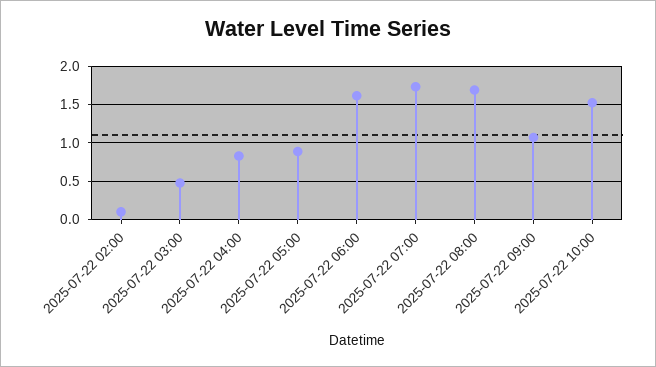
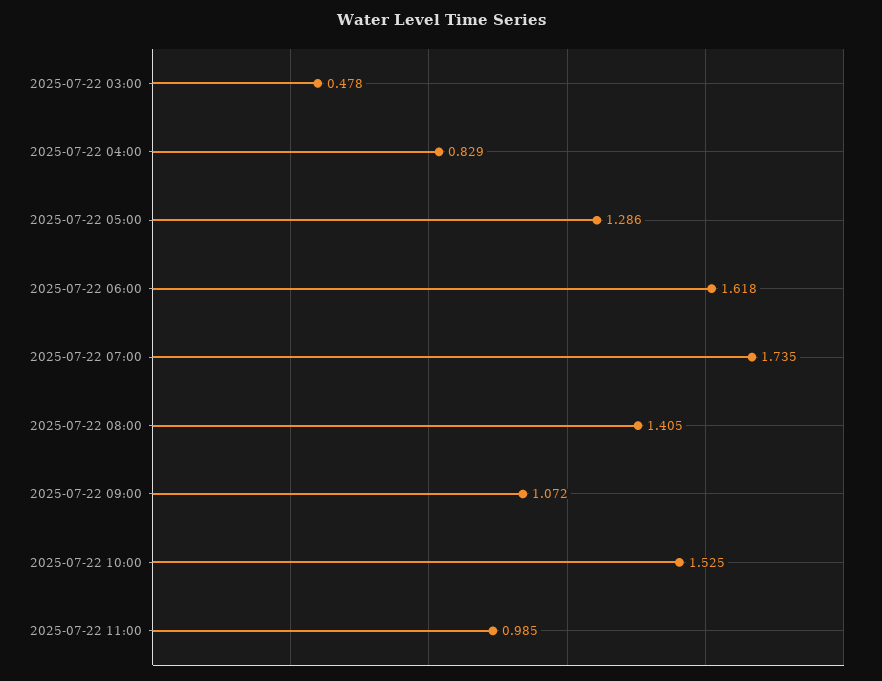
2025-07-22 02:00: 0.1 -> none
2025-07-22 05:00: 0.9 -> 1.286
2025-07-22 08:00: 1.7 -> 1.405
2025-07-22 11:00: none -> 0.985

